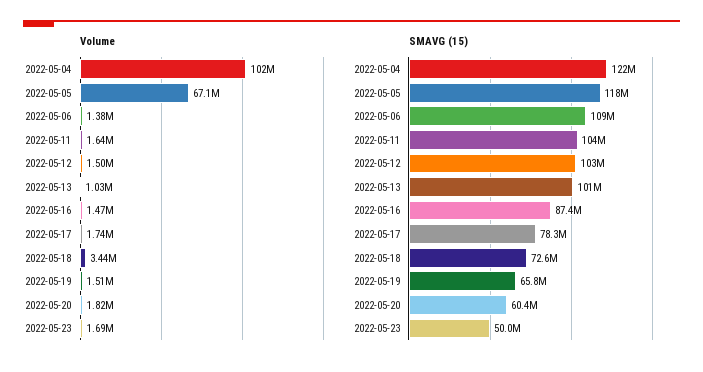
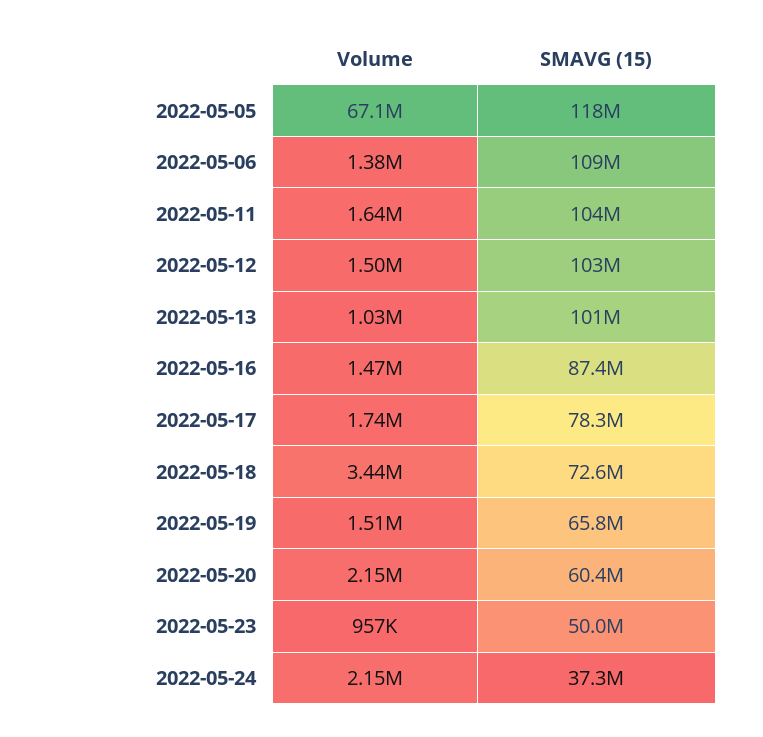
Volume, 2022-05-04: 102000000 -> none
Volume, 2022-05-20: 1820000 -> 2150000
Volume, 2022-05-23: 1690000 -> 957000
SMAVG (15), 2022-05-04: 122000000 -> none
Volume, 2022-05-24: none -> 2150000
SMAVG (15), 2022-05-24: none -> 37300000

